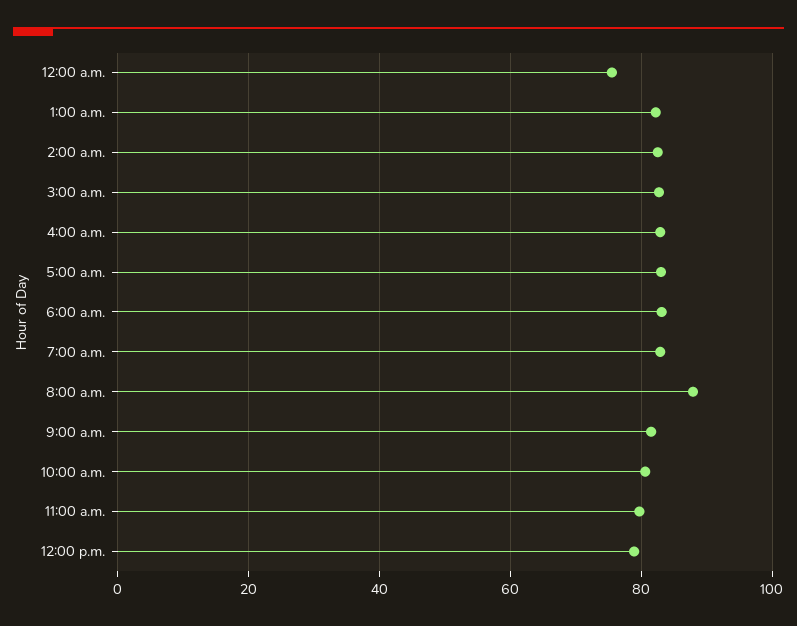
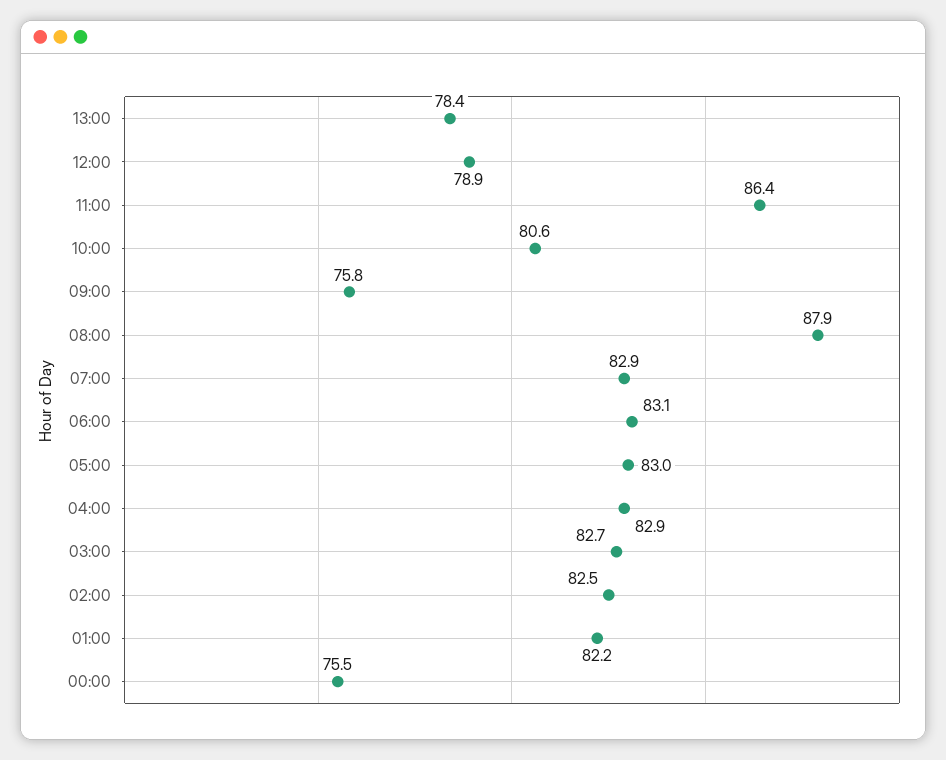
9:00 a.m.: 82 -> 75.8
11:00 a.m.: 80 -> 86.4
13:00: none -> 78.4

